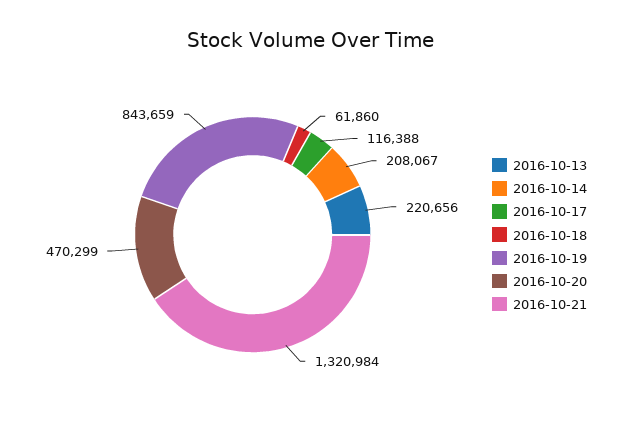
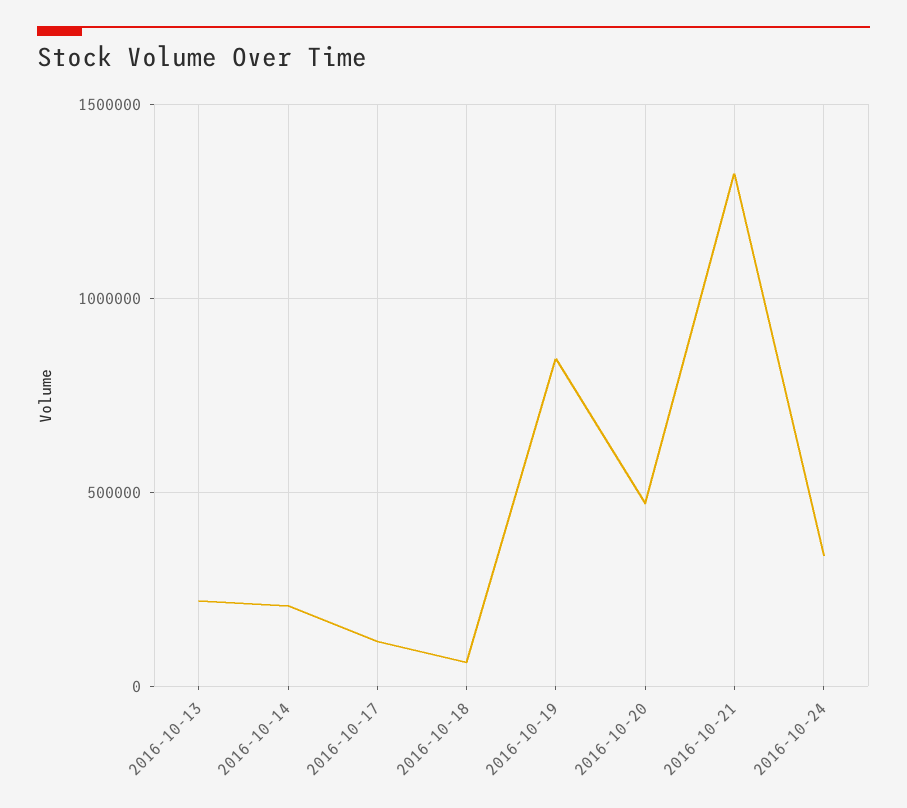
2016-10-24: none -> 350000

